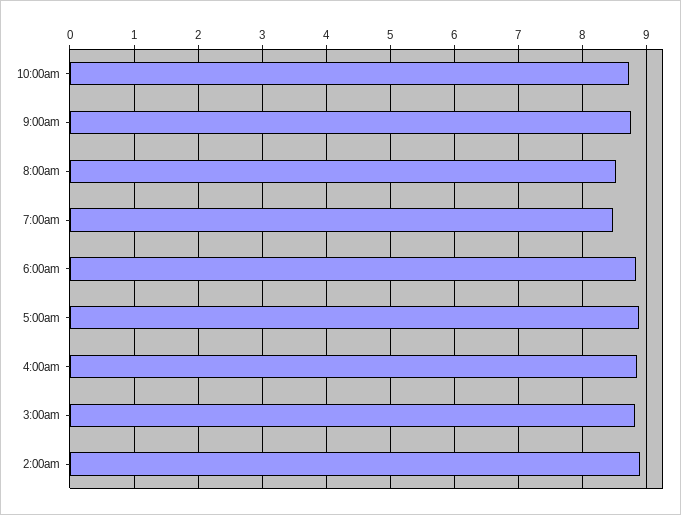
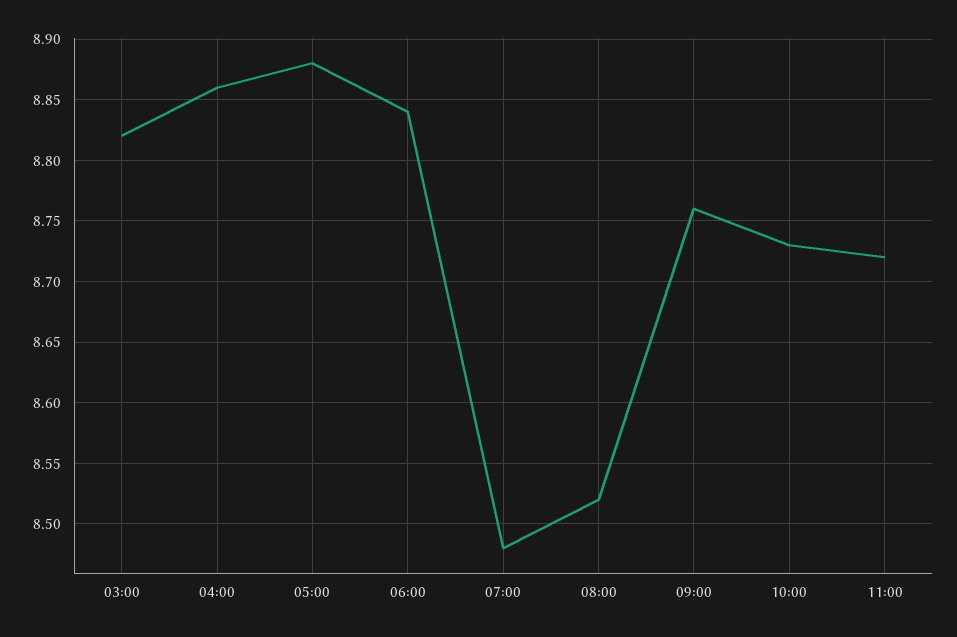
2:00am: 8.9 -> none
11:00: none -> 8.72

